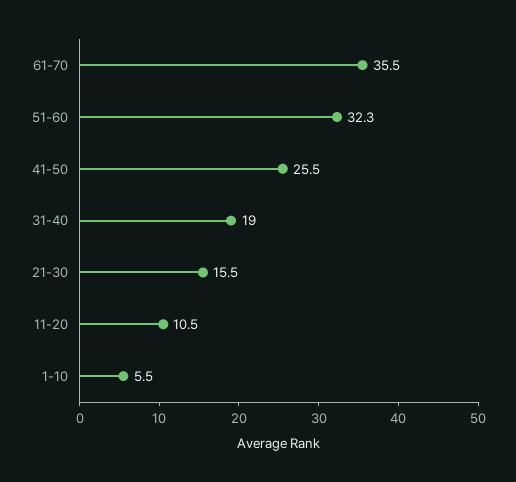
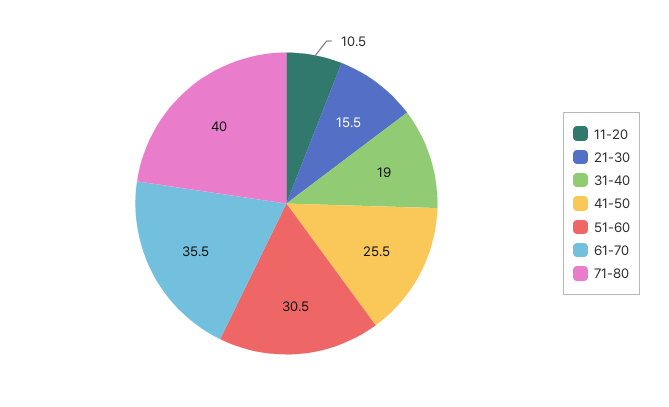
51-60: 32.3 -> 30.5
1-10: 5.5 -> none
71-80: none -> 40

